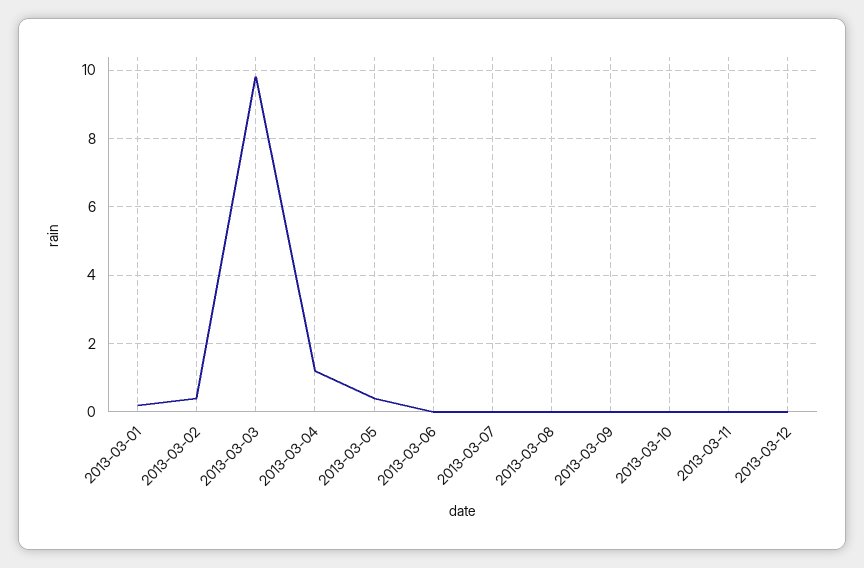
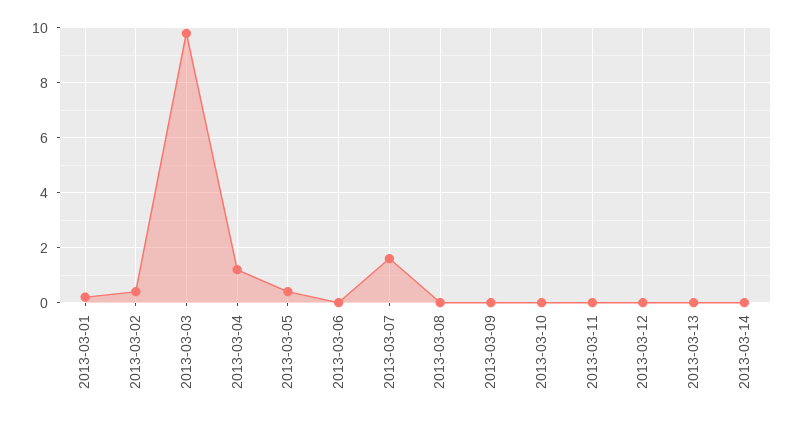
2013-03-07: 0 -> 1.5
2013-03-13: none -> 0
2013-03-14: none -> 0

